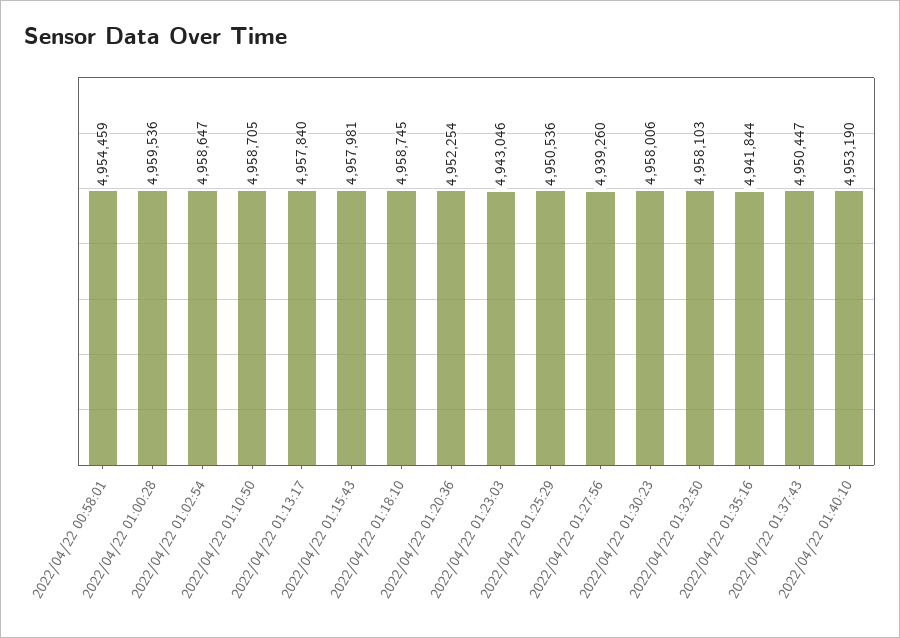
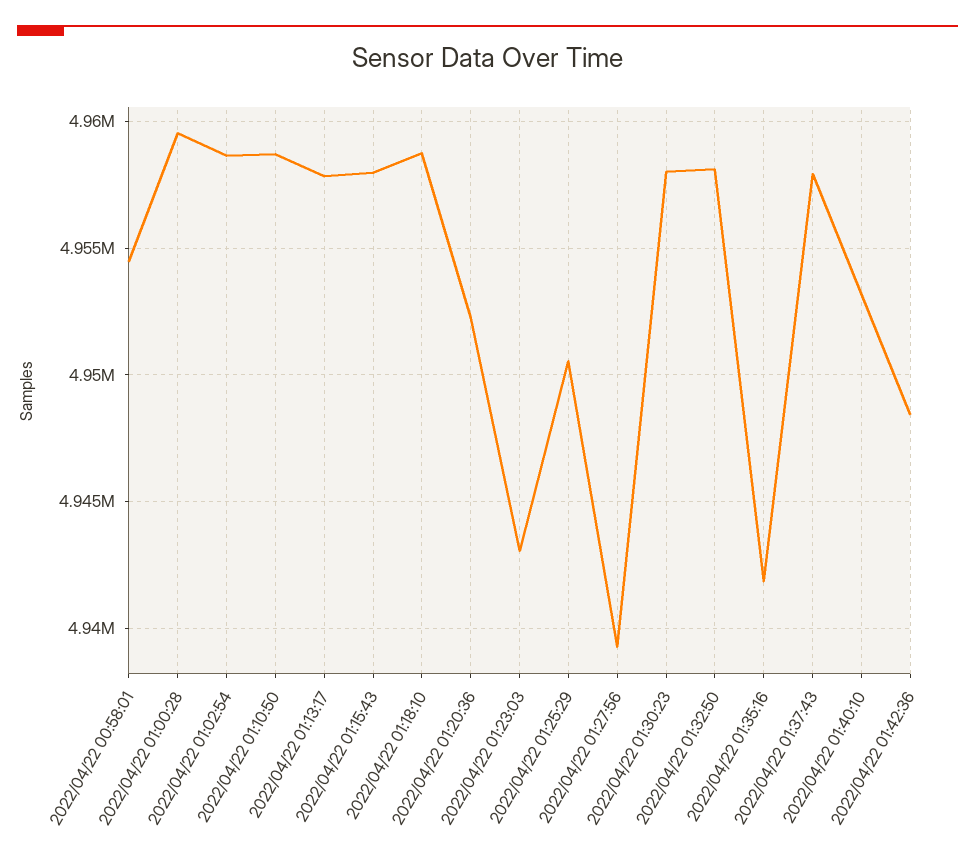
2022/04/22 01:37:43: 4950447 -> 4958000
2022/04/22 01:42:36: none -> 4948500

